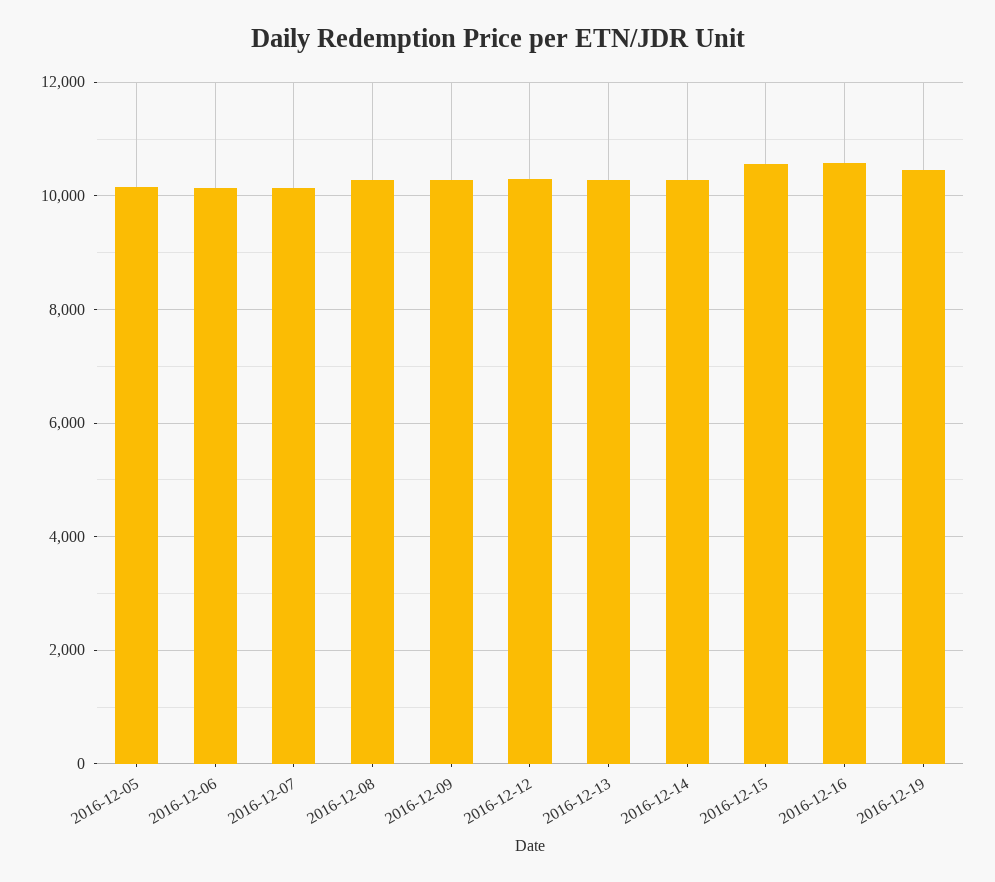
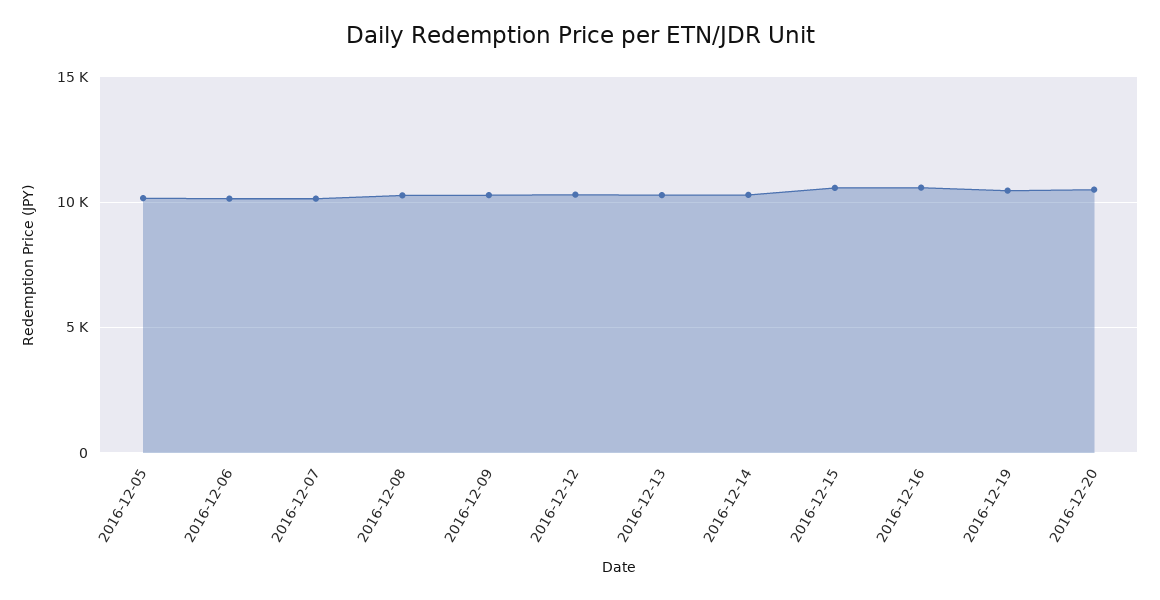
2016-12-20: none -> 10500

